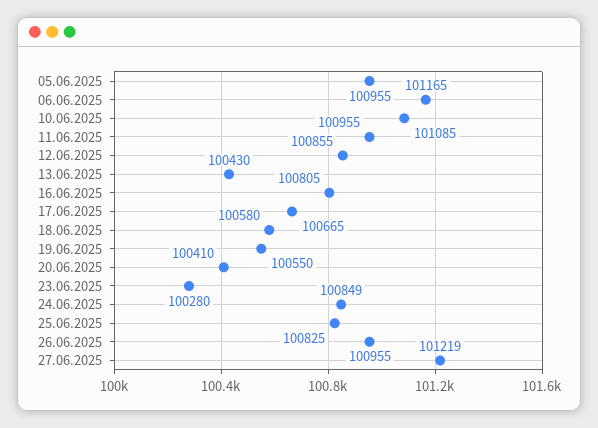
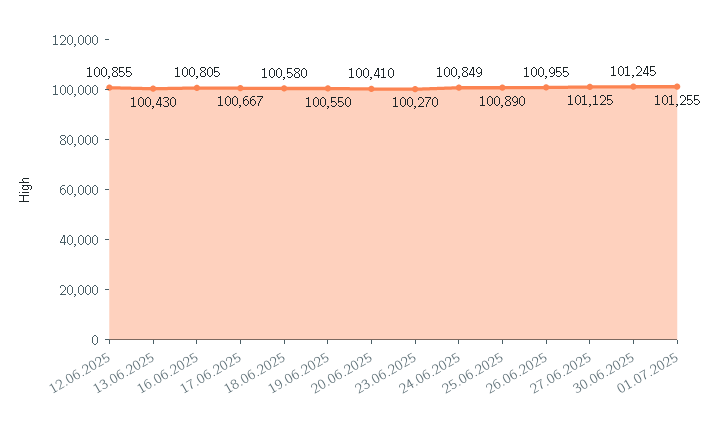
05.06.2025: 100955 -> none
06.06.2025: 101165 -> none
10.06.2025: 101085 -> none
11.06.2025: 100955 -> none
17.06.2025: 100665 -> 100667
23.06.2025: 100280 -> 100270
25.06.2025: 100825 -> 100890
27.06.2025: 101219 -> 101125
30.06.2025: none -> 101245
01.07.2025: none -> 101255

